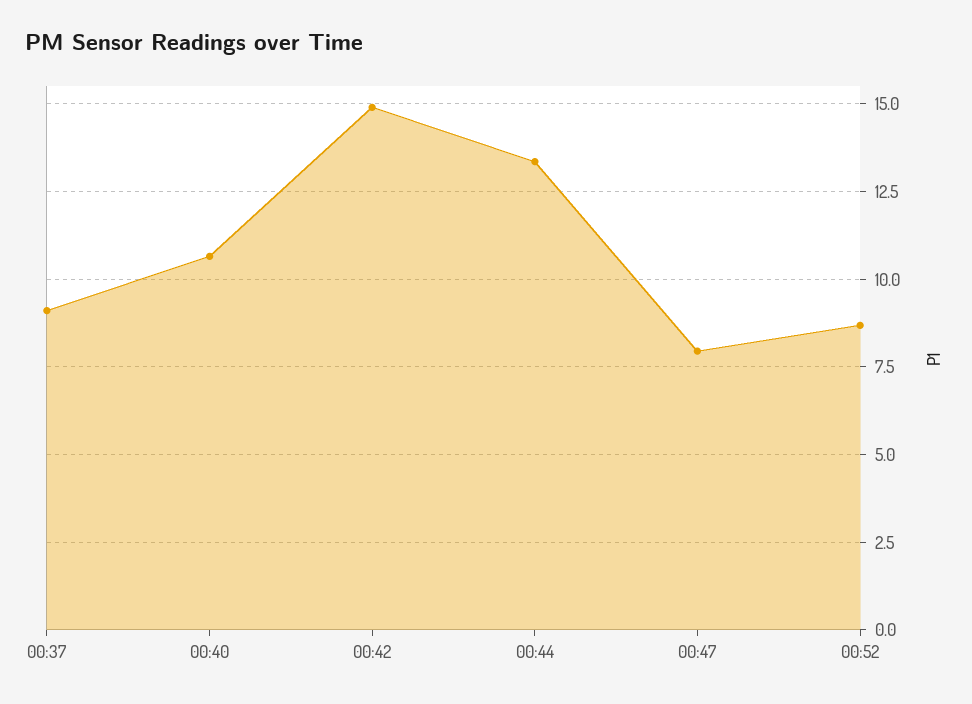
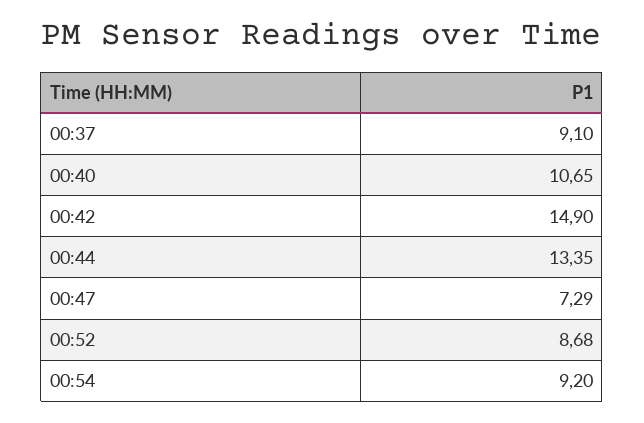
00:47: 8 -> 7.29
00:54: none -> 9.2

